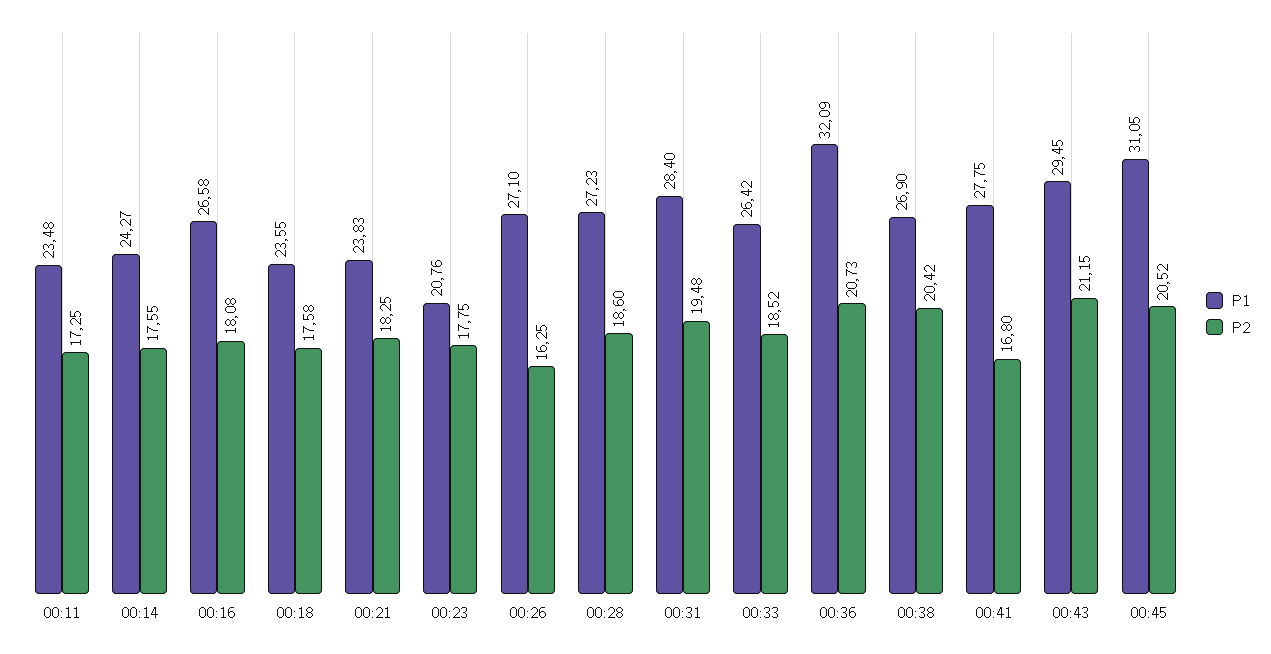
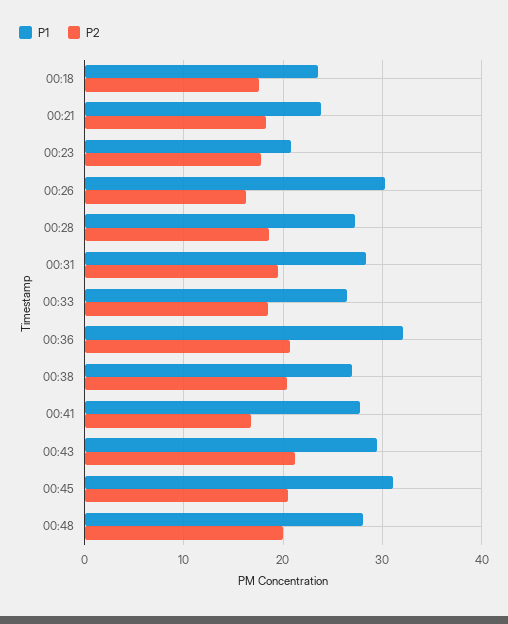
P1, 00:11: 23.48 -> none
P2, 00:11: 17.25 -> none
P1, 00:14: 24.27 -> none
P2, 00:14: 17.55 -> none
P1, 00:16: 26.58 -> none
P2, 00:16: 18.08 -> none
P1, 00:26: 27.1 -> 30
P1, 00:48: none -> 28
P2, 00:48: none -> 20

